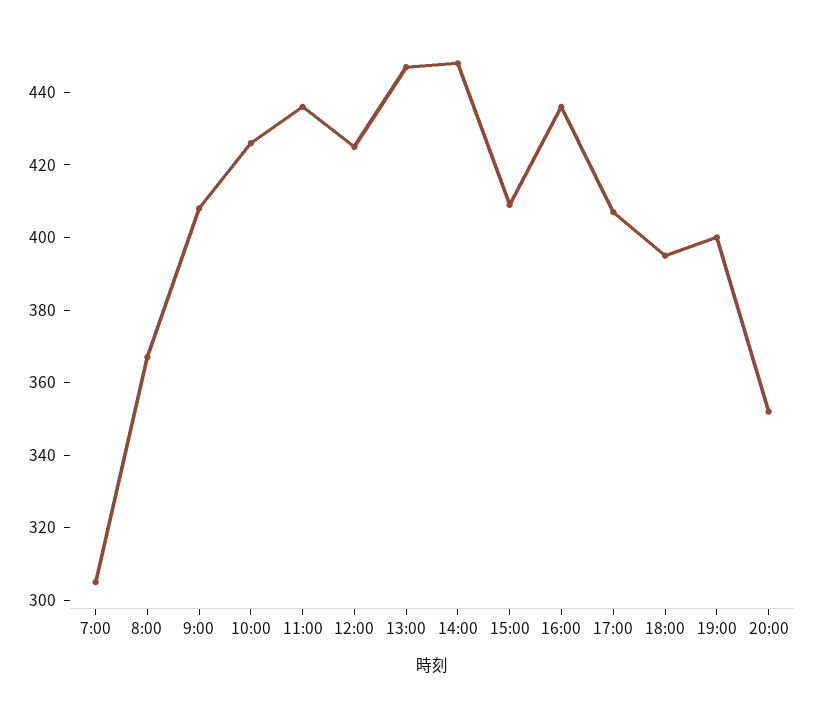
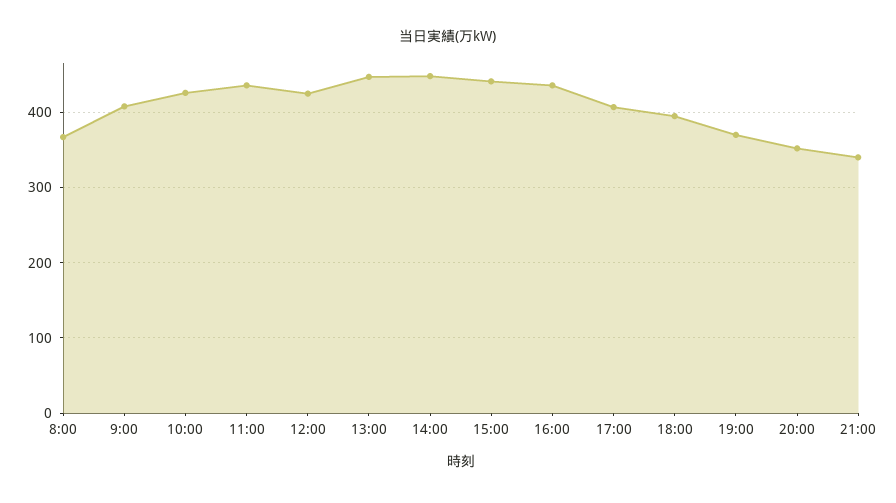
7:00: 305 -> none
15:00: 410 -> 440
19:00: 400 -> 370
21:00: none -> 340

